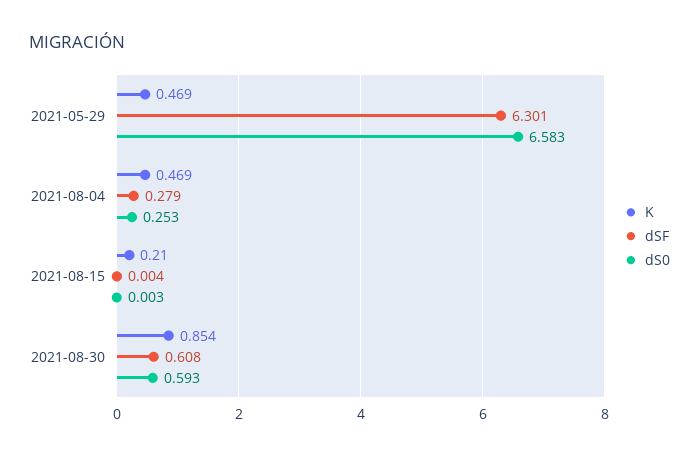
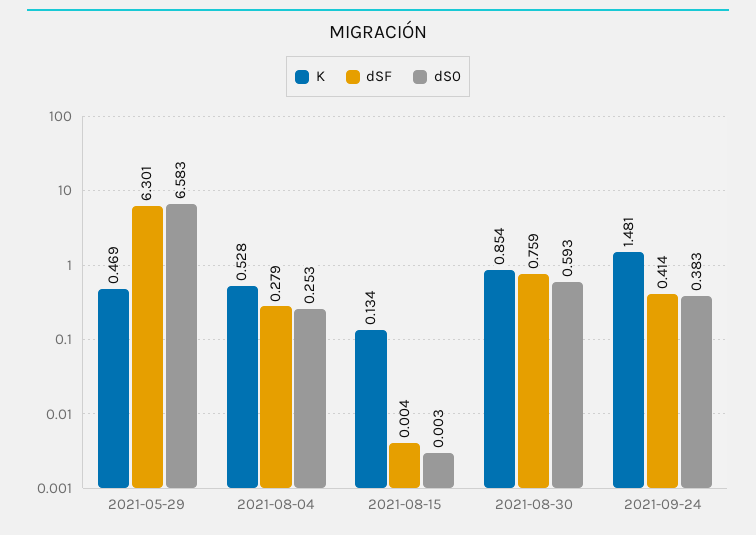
K, 2021-08-04: 0.469 -> 0.528
K, 2021-08-15: 0.21 -> 0.134
dSF, 2021-08-30: 0.608 -> 0.759
K, 2021-09-24: none -> 1.481
dSF, 2021-09-24: none -> 0.414
dS0, 2021-09-24: none -> 0.383

